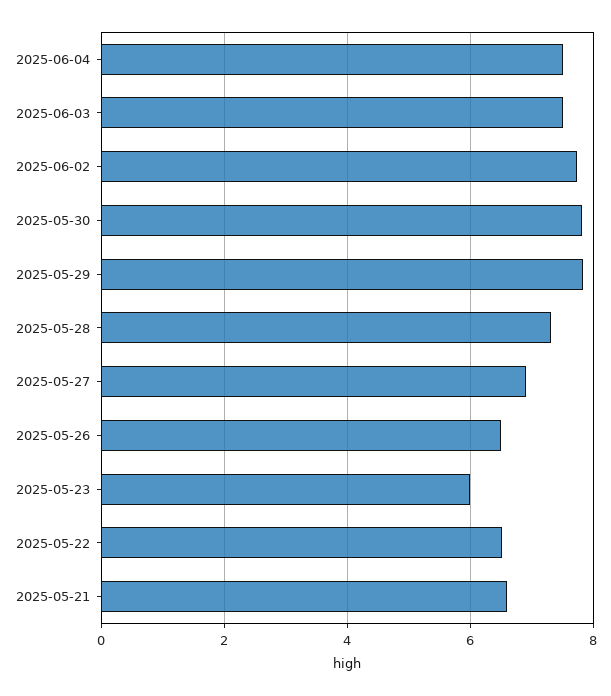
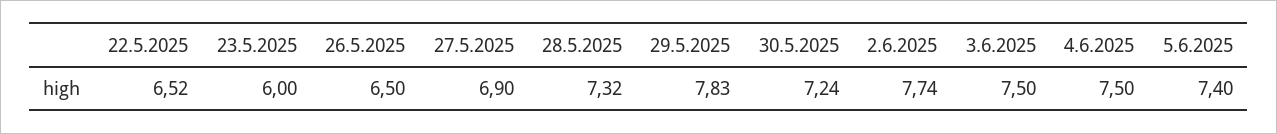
2025-05-30: 7.8 -> 7.24
2025-05-21: 6.6 -> none
5.6.2025: none -> 7.4

